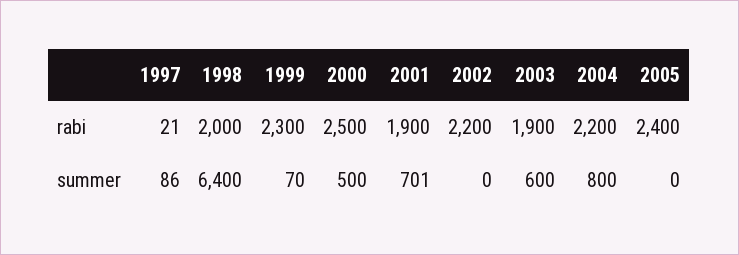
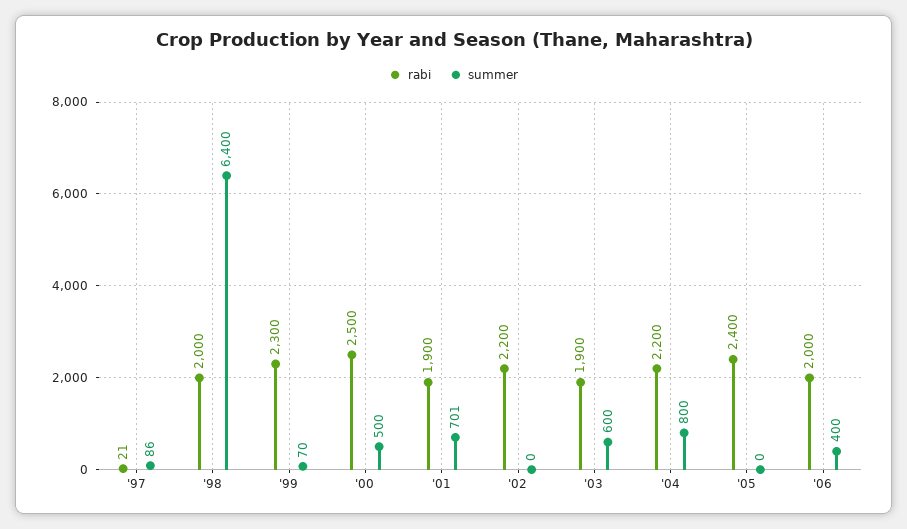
rabi, '06: none -> 2000
summer, '06: none -> 400

